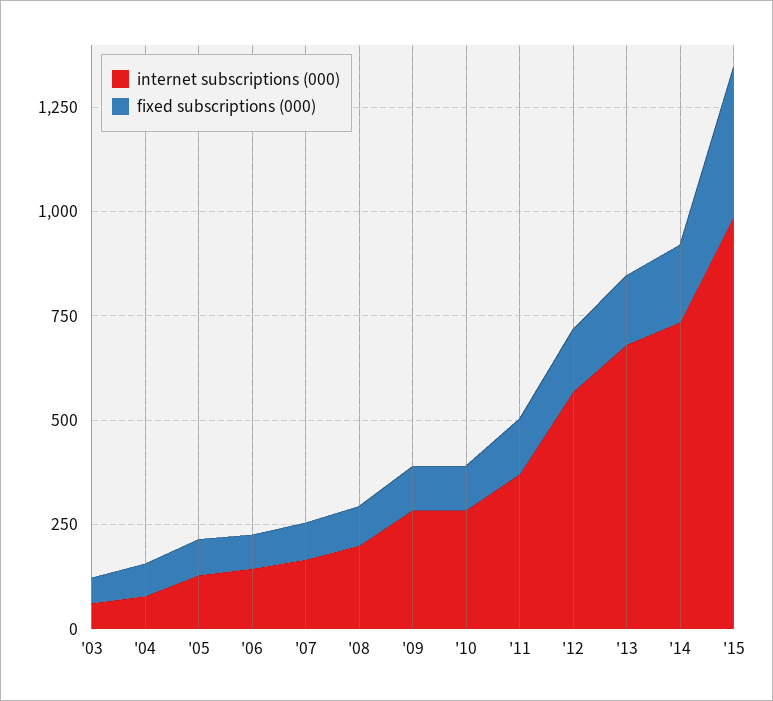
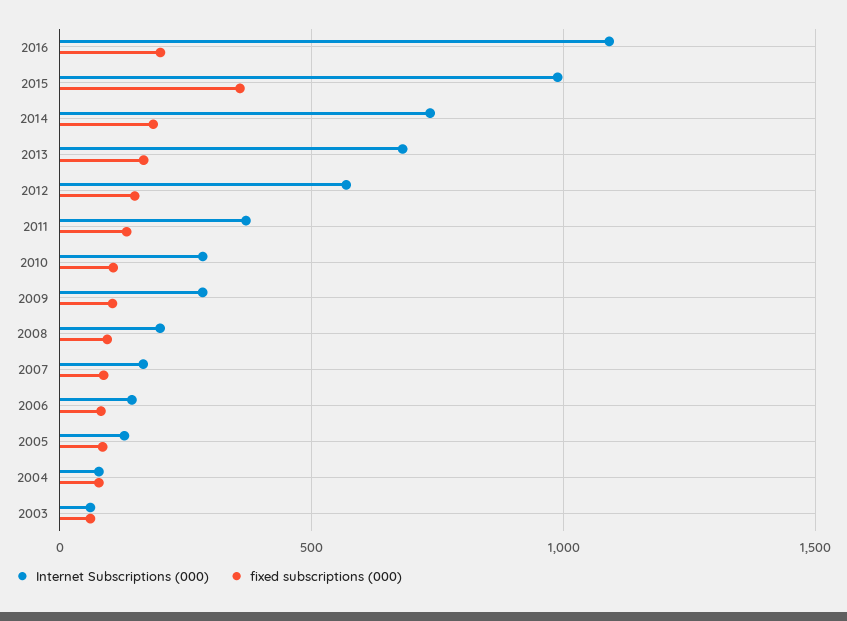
internet subscriptions (000), 2016: none -> 1100
fixed subscriptions (000), 2016: none -> 200

